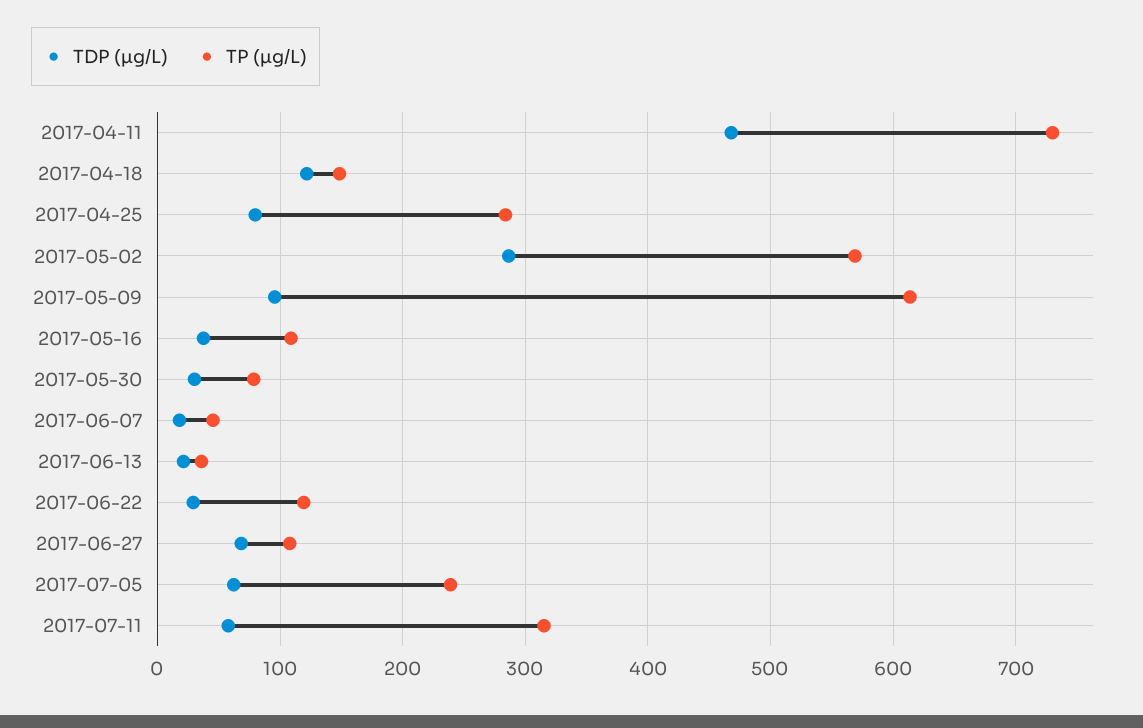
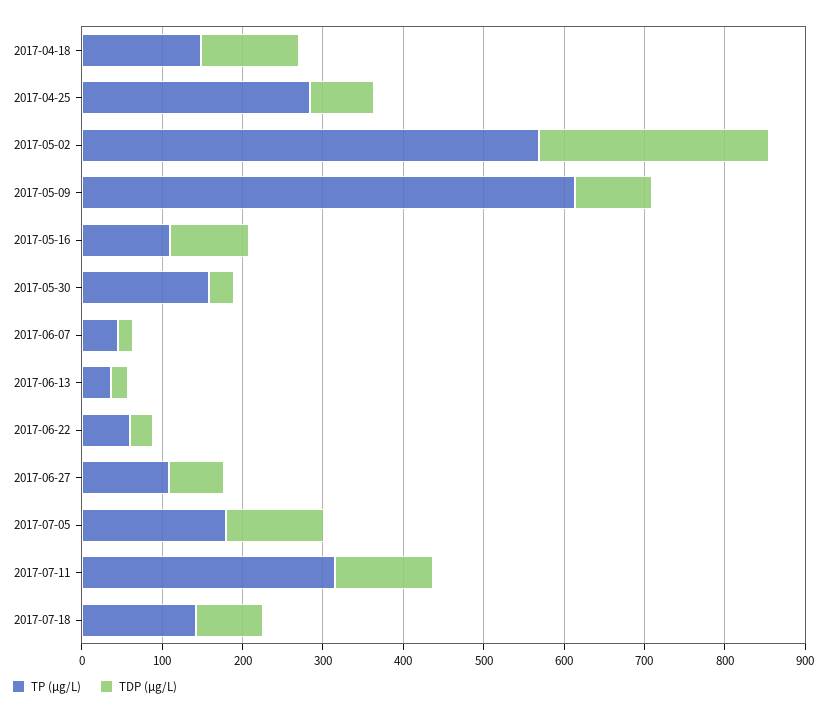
TDP (µg/L), 2017-04-11: 470 -> none
TP (µg/L), 2017-04-11: 730 -> none
TDP (µg/L), 2017-05-16: 40 -> 100
TP (µg/L), 2017-05-30: 80 -> 160
TP (µg/L), 2017-06-22: 120 -> 60
TDP (µg/L), 2017-07-05: 60 -> 120
TP (µg/L), 2017-07-05: 240 -> 180
TDP (µg/L), 2017-07-11: 60 -> 120
TP (µg/L), 2017-07-18: none -> 140
TDP (µg/L), 2017-07-18: none -> 80

